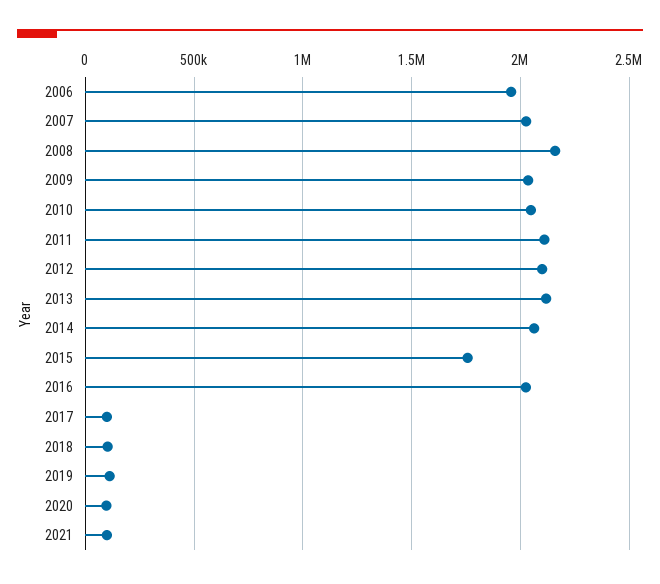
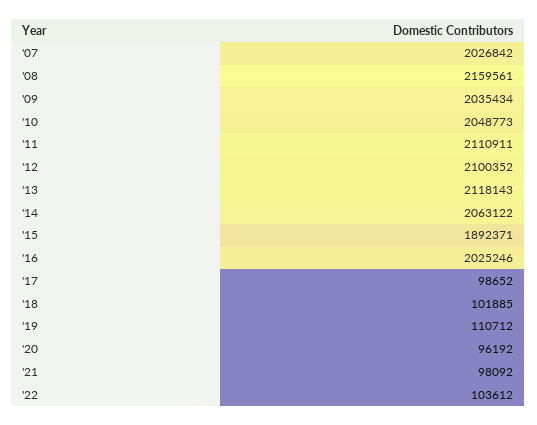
2006: 1950000 -> none
2015: 1750000 -> 1892371
'22: none -> 103612

